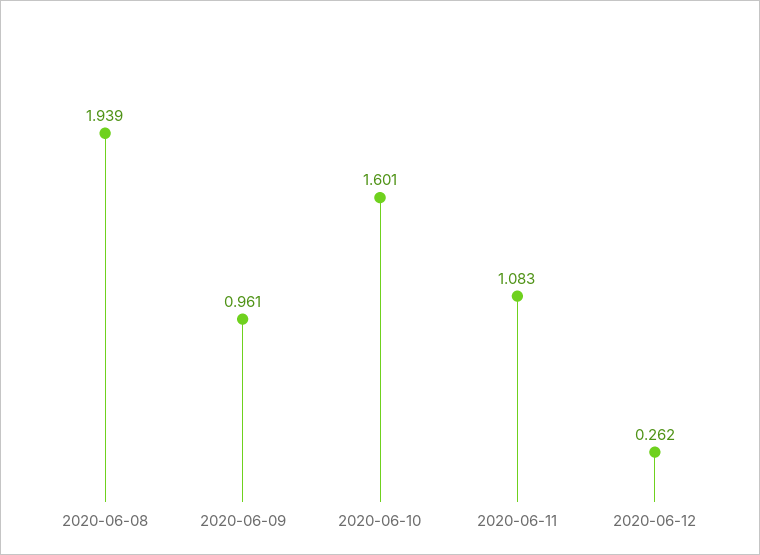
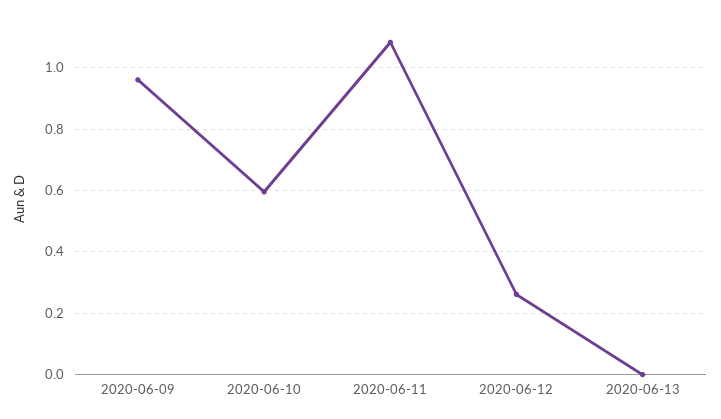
2020-06-08: 1.939 -> none
2020-06-10: 1.601 -> 0.6
2020-06-13: none -> 0

